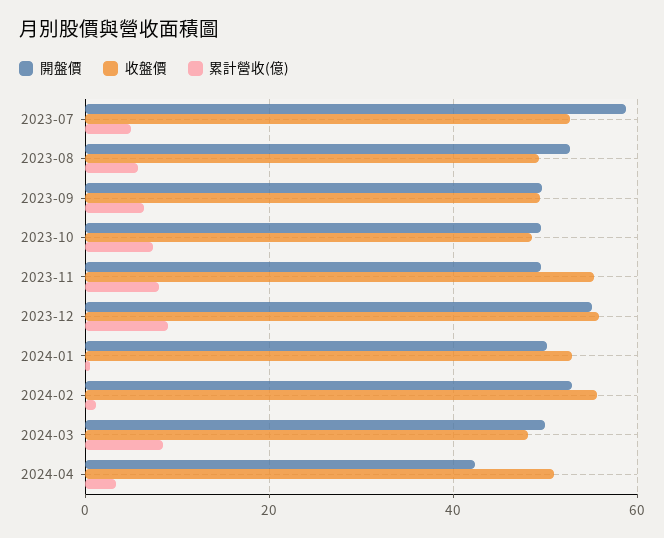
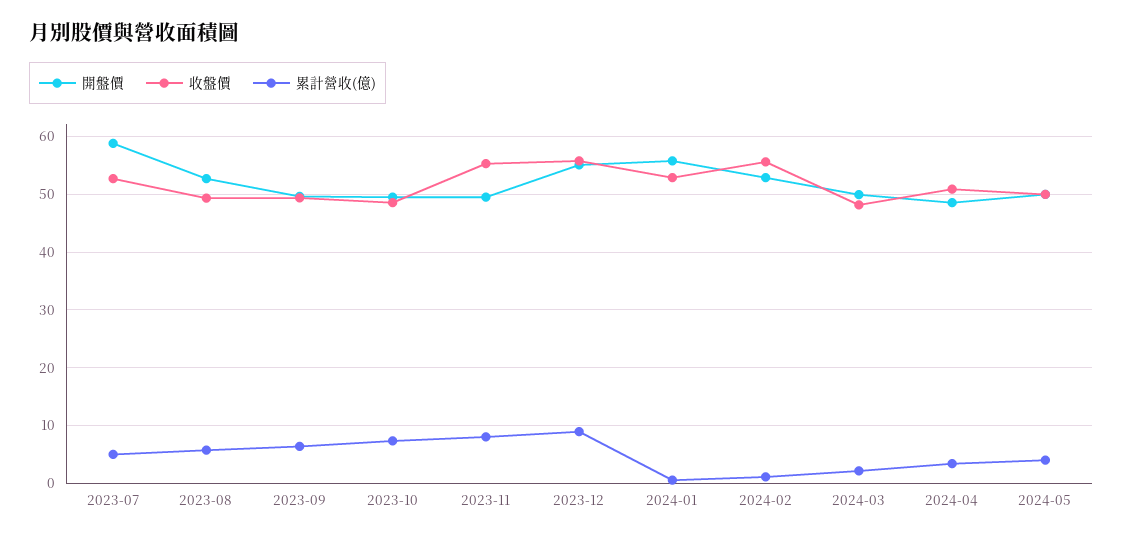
開盤價, 2024-01: 50 -> 56
累計營收(億), 2024-03: 8 -> 2
開盤價, 2024-04: 42 -> 48
開盤價, 2024-05: none -> 50
收盤價, 2024-05: none -> 50
累計營收(億), 2024-05: none -> 4

